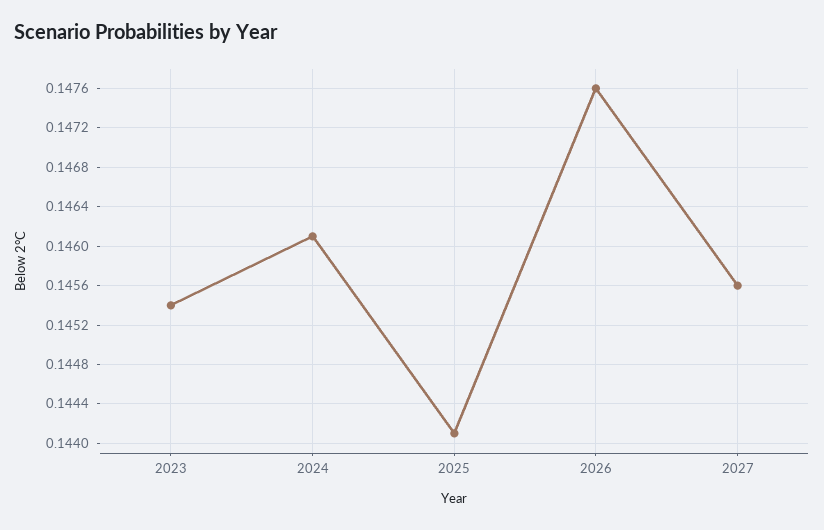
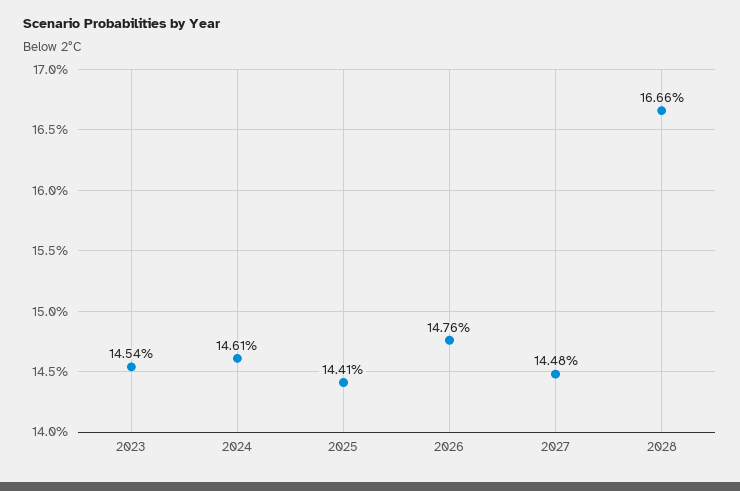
2027: 0.1456 -> 0.1448
2028: none -> 0.1666

